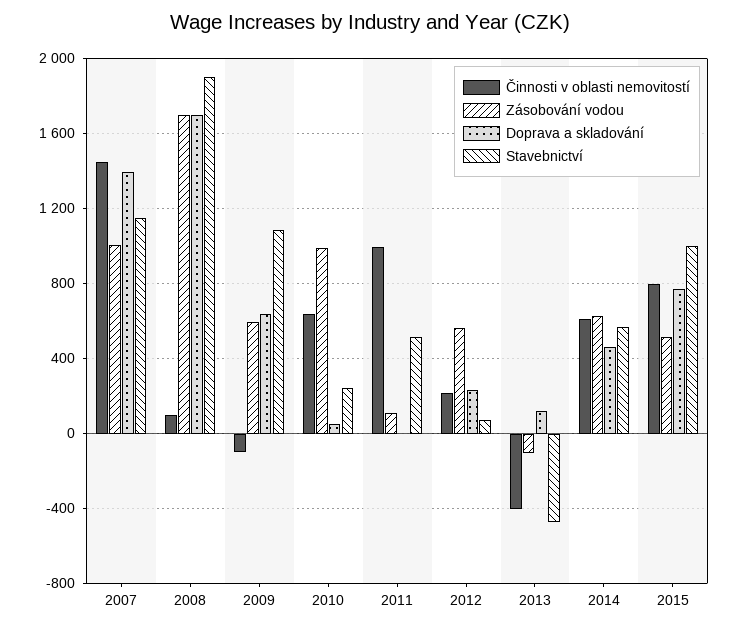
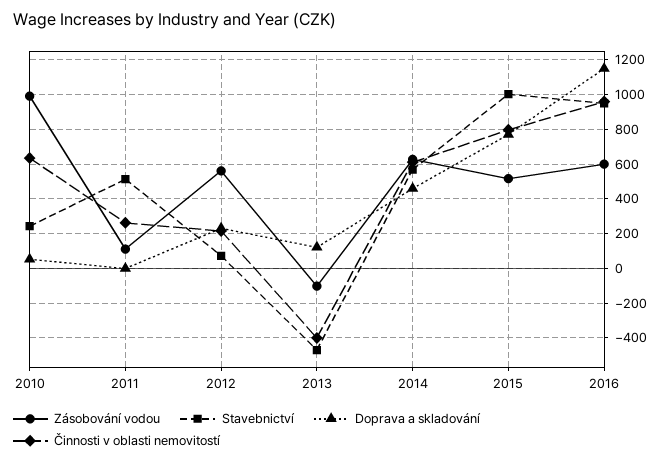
Činnosti v oblasti nemovitostí, 2007: 1450 -> none
Zásobování vodou, 2007: 1000 -> none
Doprava a skladování, 2007: 1400 -> none
Stavebnictví, 2007: 1150 -> none
Činnosti v oblasti nemovitostí, 2008: 100 -> none
Zásobování vodou, 2008: 1700 -> none
Doprava a skladování, 2008: 1700 -> none
Stavebnictví, 2008: 1900 -> none
Činnosti v oblasti nemovitostí, 2009: -100 -> none
Zásobování vodou, 2009: 600 -> none
Doprava a skladování, 2009: 650 -> none
Stavebnictví, 2009: 1100 -> none
Činnosti v oblasti nemovitostí, 2011: 1000 -> 250
Zásobování vodou, 2016: none -> 600
Stavebnictví, 2016: none -> 950
Doprava a skladování, 2016: none -> 1150
Činnosti v oblasti nemovitostí, 2016: none -> 950

